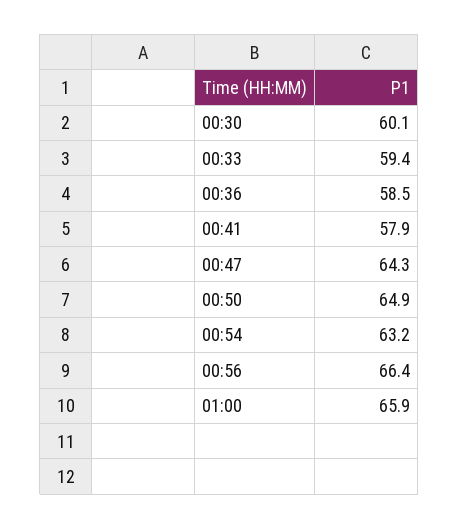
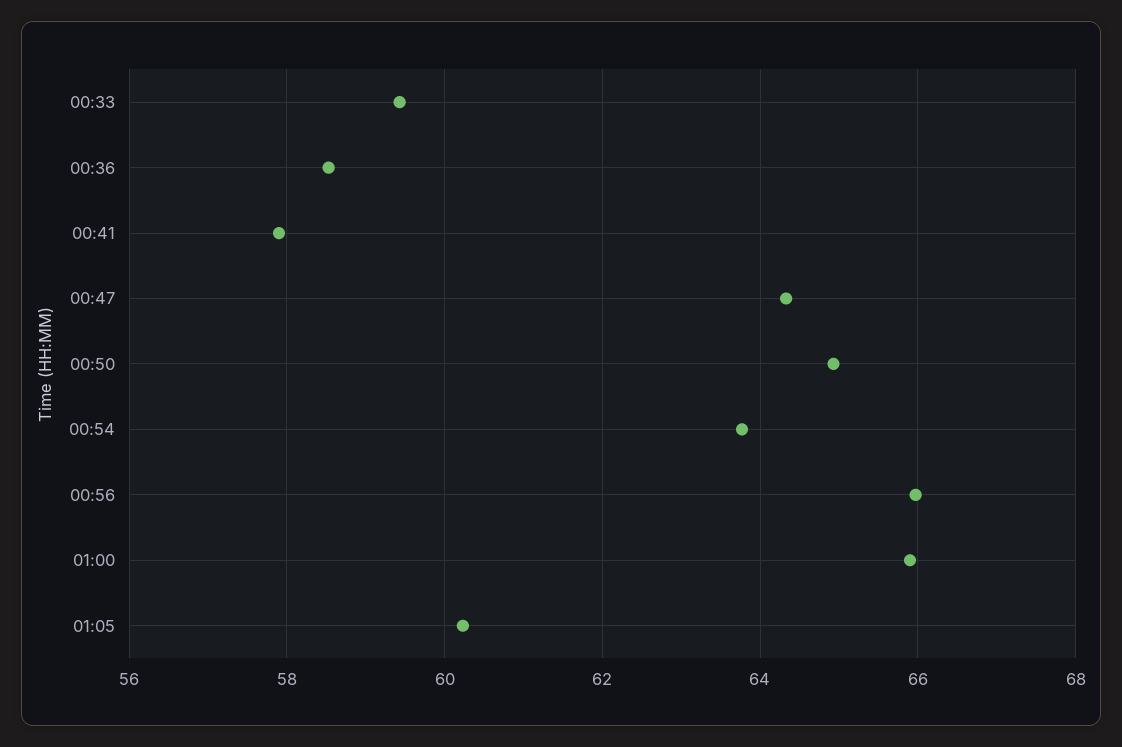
00:30: 60.1 -> none
00:54: 63.2 -> 63.8
00:56: 66.4 -> 66
01:05: none -> 60.2

